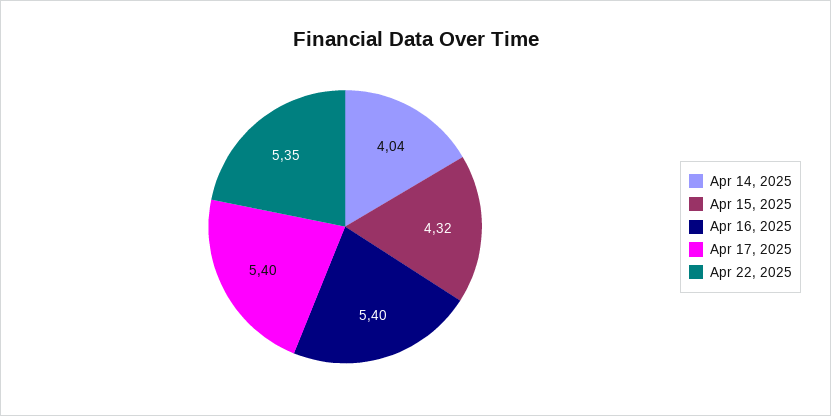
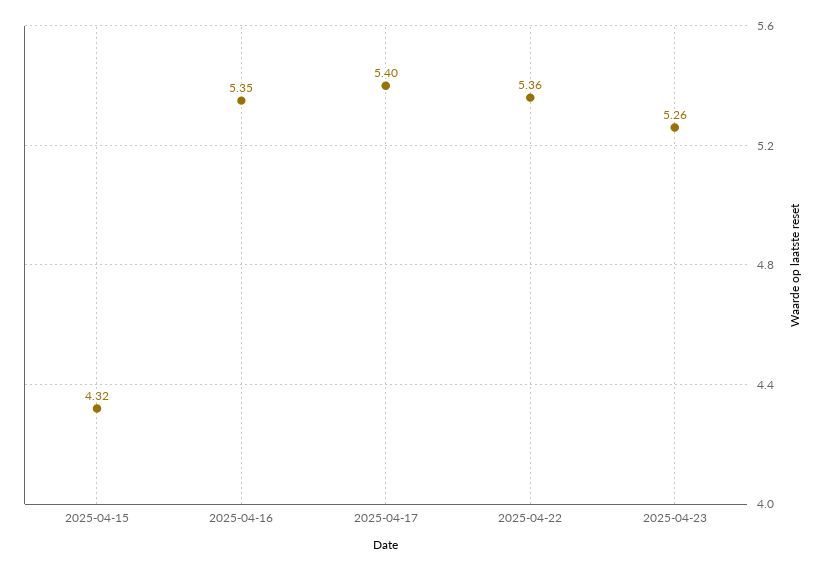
Apr 14, 2025: 4.04 -> none
Apr 16, 2025: 5.4 -> 5.35
Apr 22, 2025: 5.35 -> 5.36
2025-04-23: none -> 5.26

